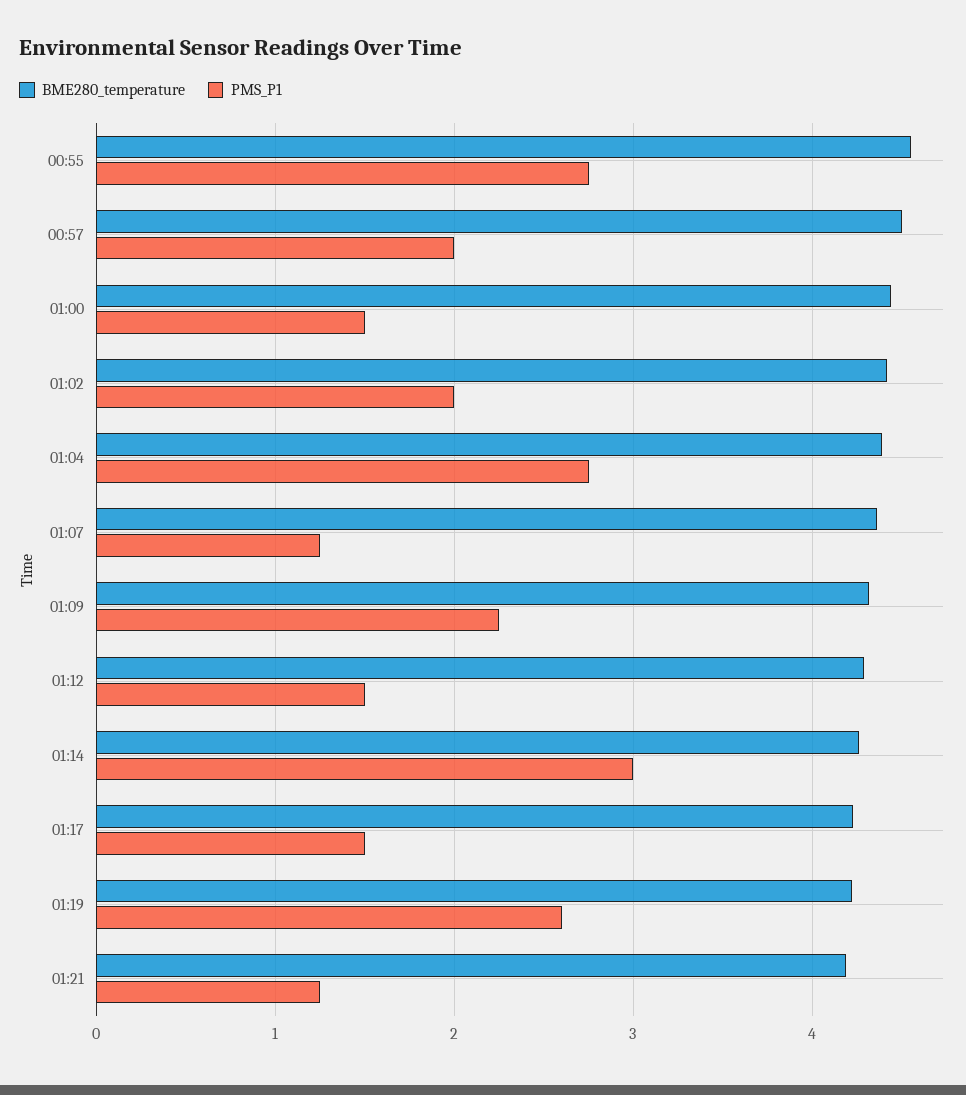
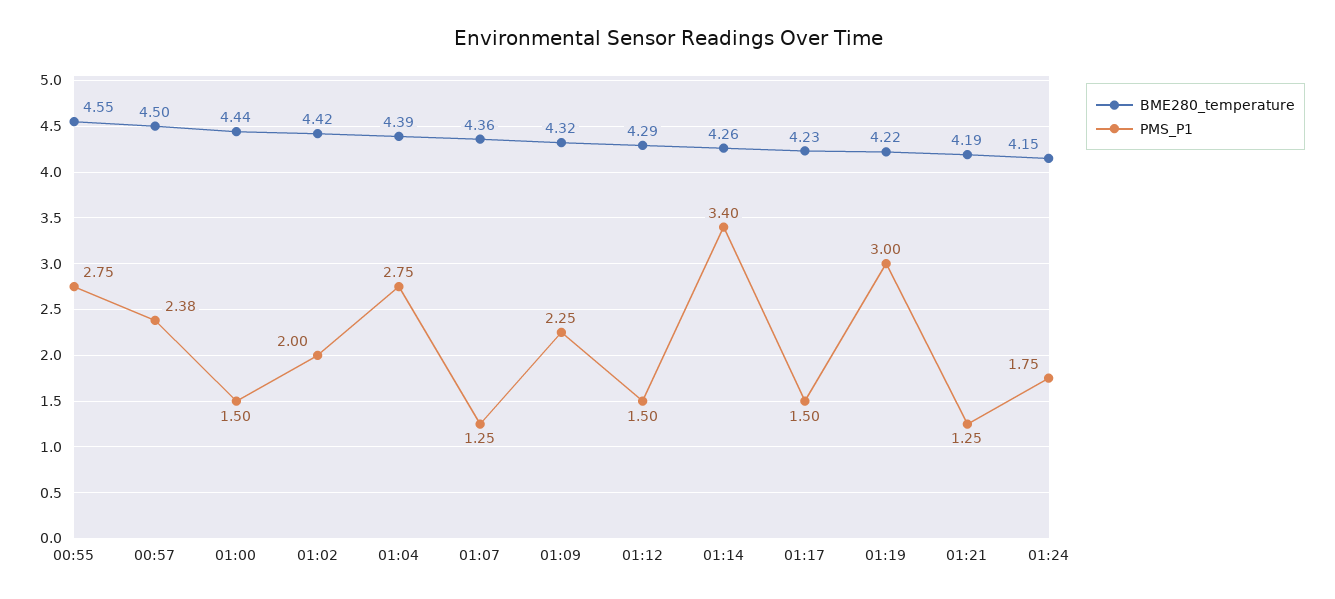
PMS_P1, 00:57: 2 -> 2.38
PMS_P1, 01:14: 3 -> 3.4
PMS_P1, 01:19: 2.6 -> 3
BME280_temperature, 01:24: none -> 4.15
PMS_P1, 01:24: none -> 1.75

